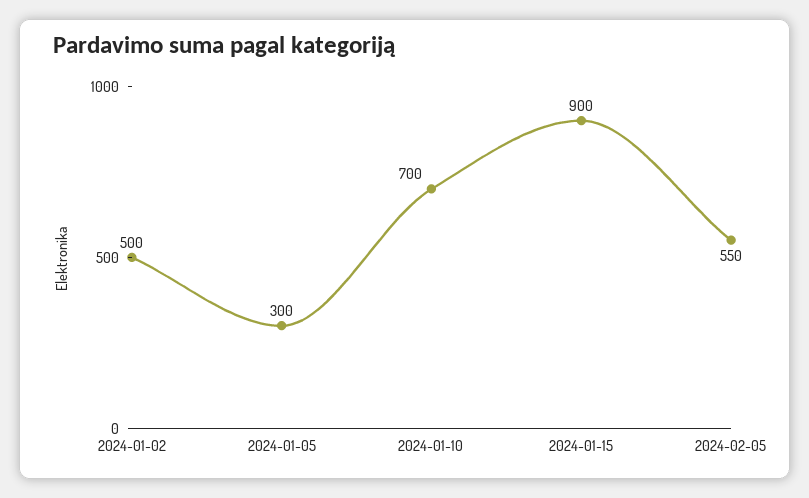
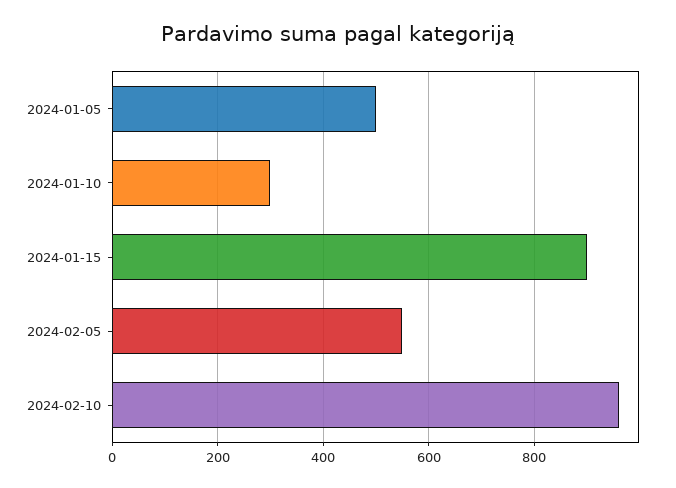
2024-01-02: 500 -> none
2024-01-05: 300 -> 500
2024-01-10: 700 -> 300
2024-02-10: none -> 960

